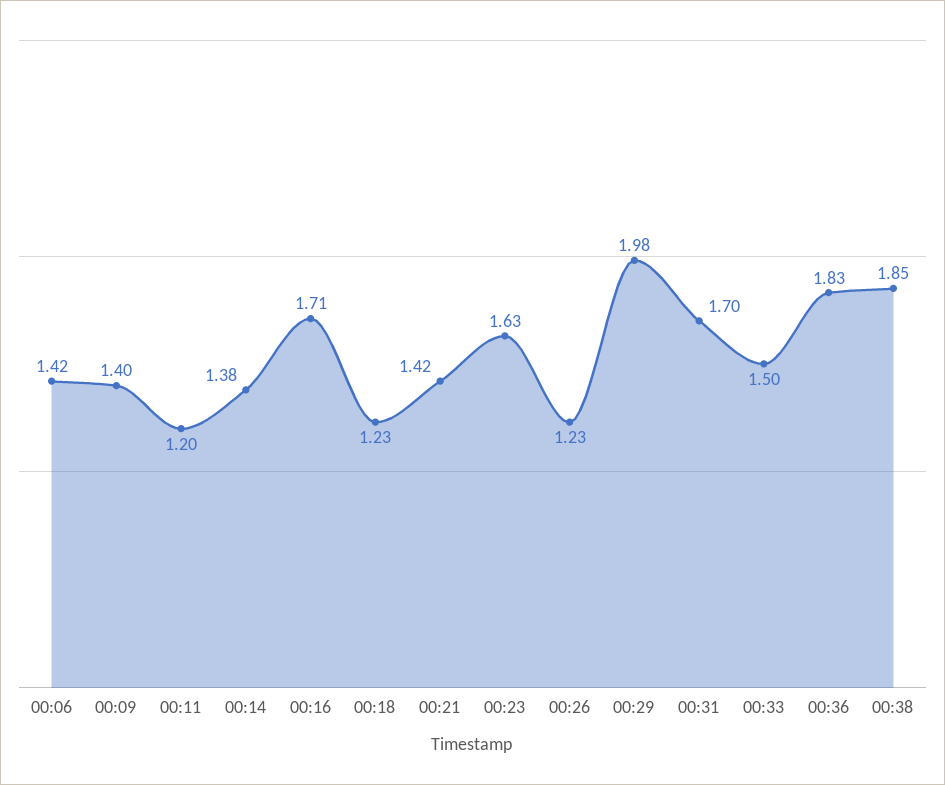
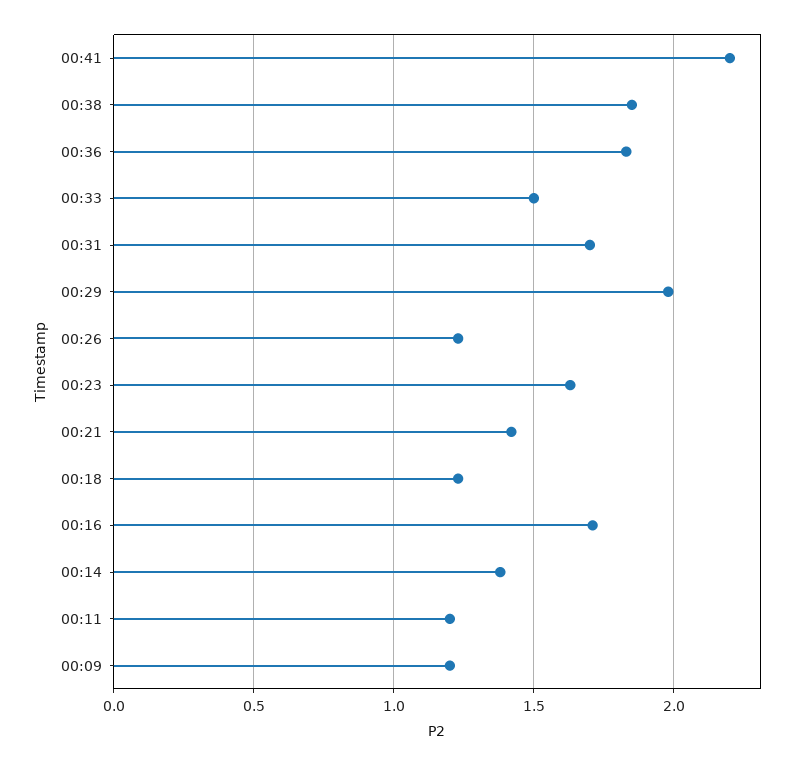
00:06: 1.42 -> none
00:09: 1.4 -> 1.2
00:41: none -> 2.2

